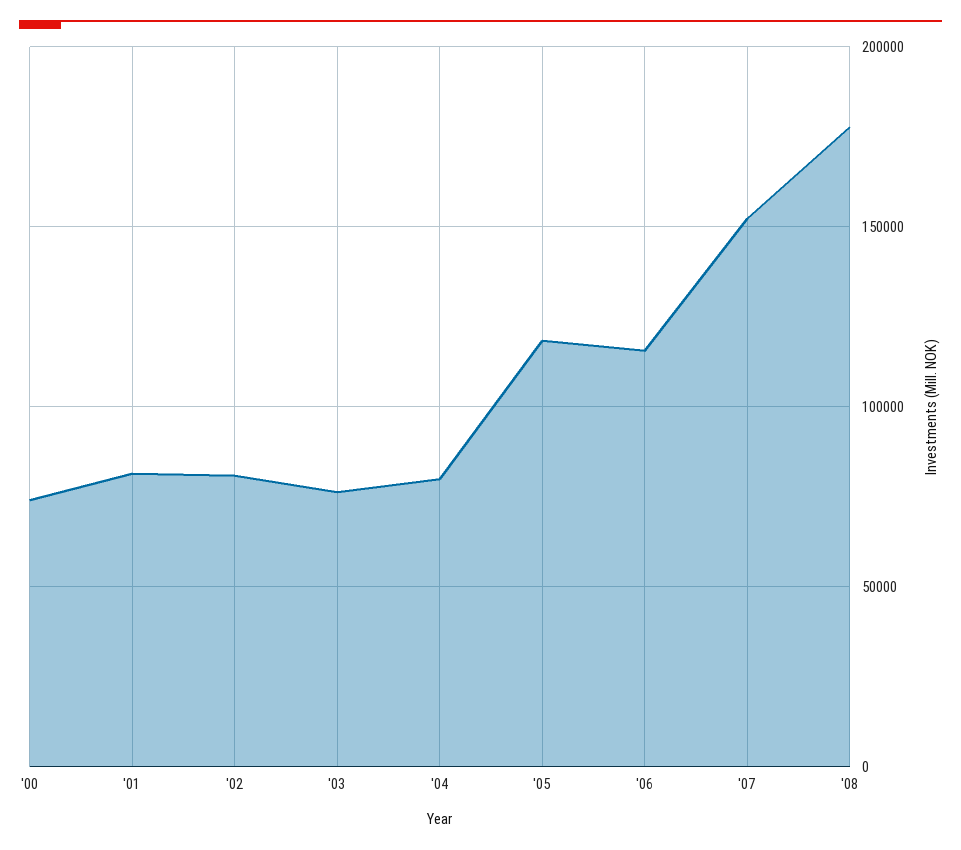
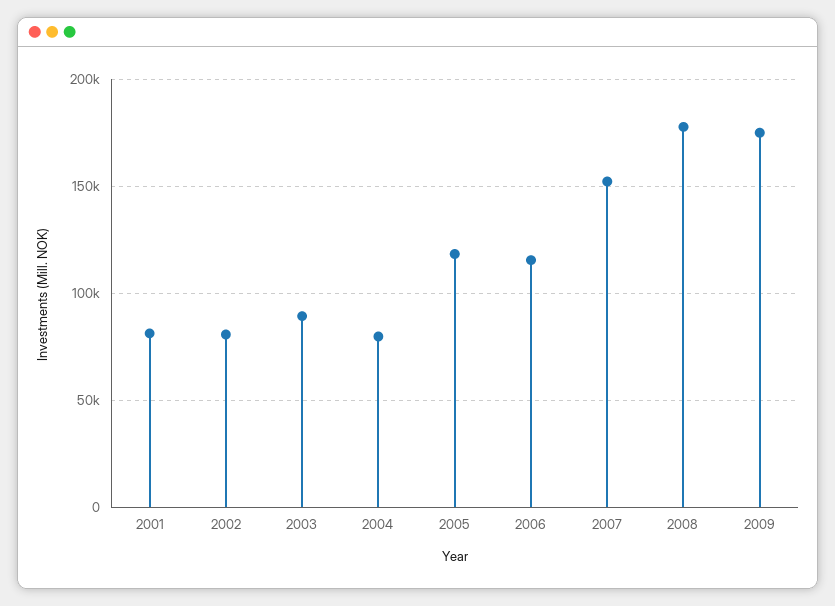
'00: 75000 -> none
'03: 75000 -> 90000
2009: none -> 175000

